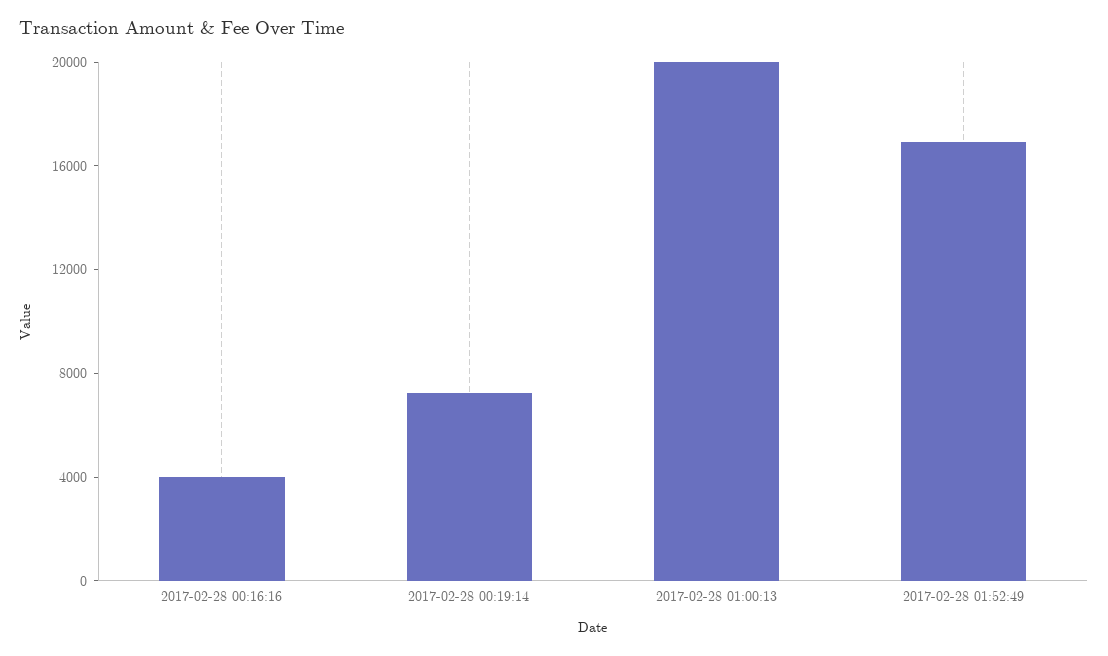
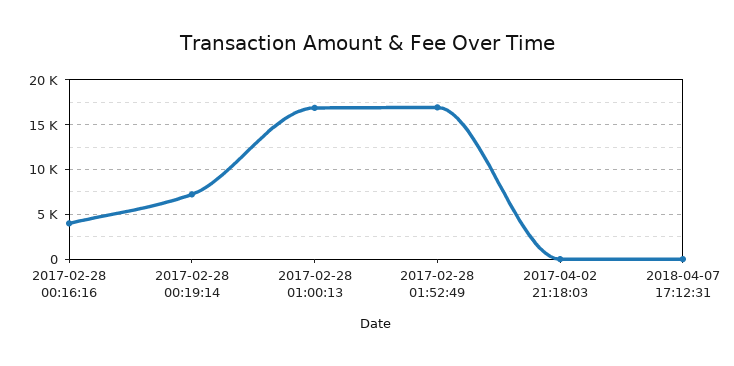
2017-02-28 01:00:13: 20000 -> 17000
2017-04-02 21:18:03: none -> 0
2018-04-07 17:12:31: none -> 0

